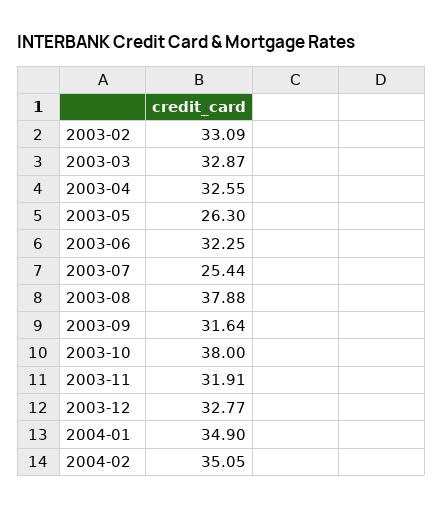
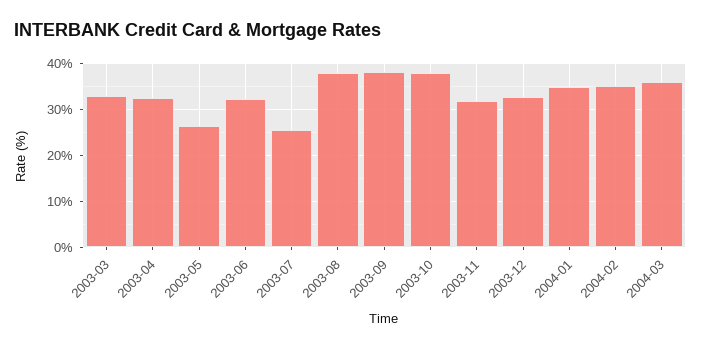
2003-02: 33.09 -> none
2003-09: 31.64 -> 38
2004-03: none -> 36

